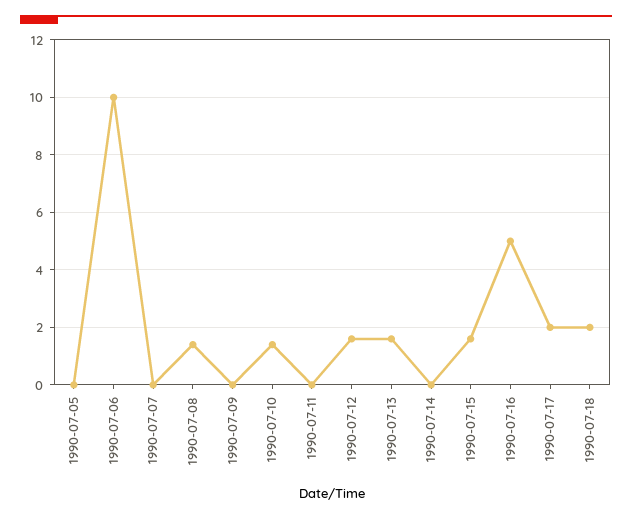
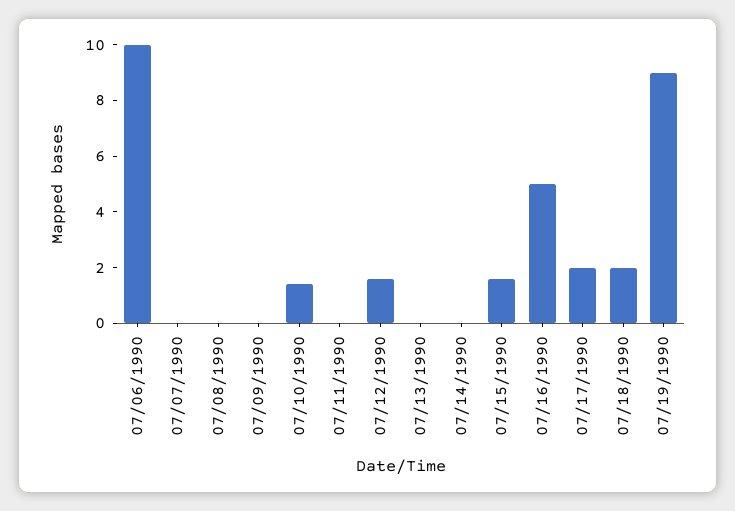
1990-07-05: 0 -> none
1990-07-08: 1.5 -> 0
1990-07-13: 1.5 -> 0
07/19/1990: none -> 9

